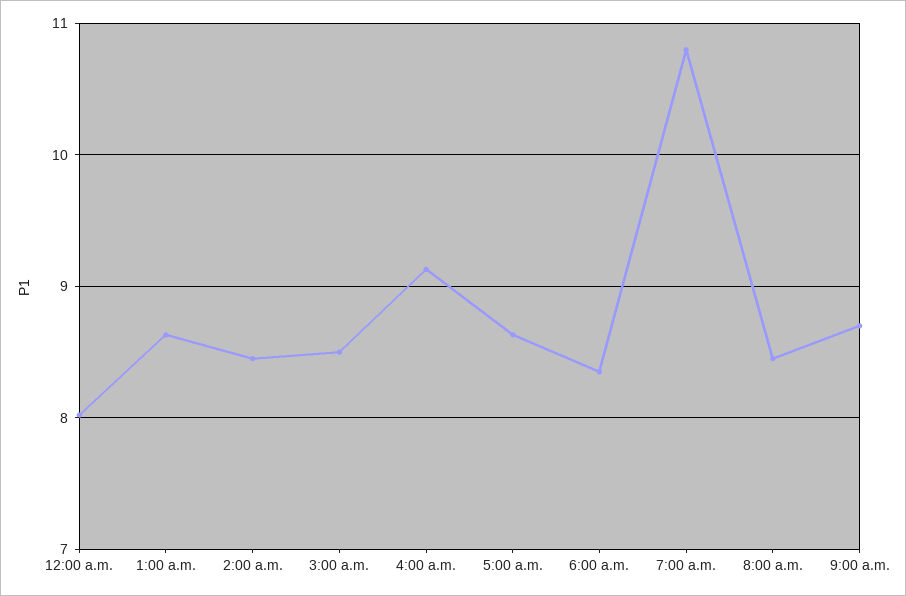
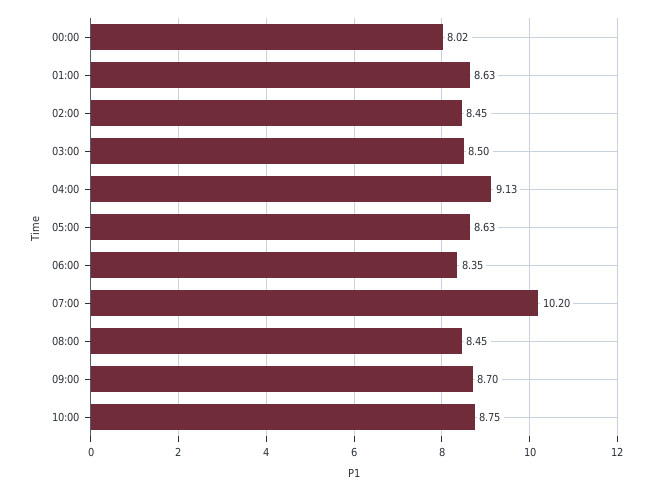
7:00 a.m.: 10.8 -> 10.2
10:00: none -> 8.75

